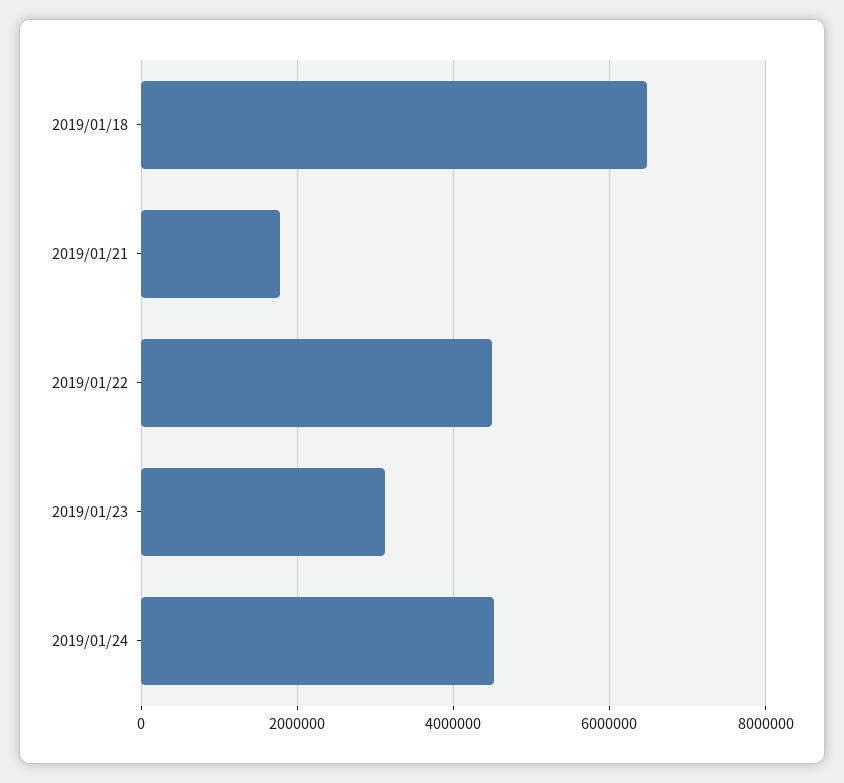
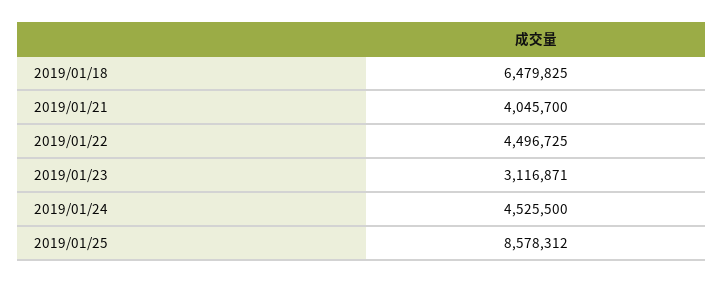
2019/01/21: 1800000 -> 4045700
2019/01/25: none -> 8578312

